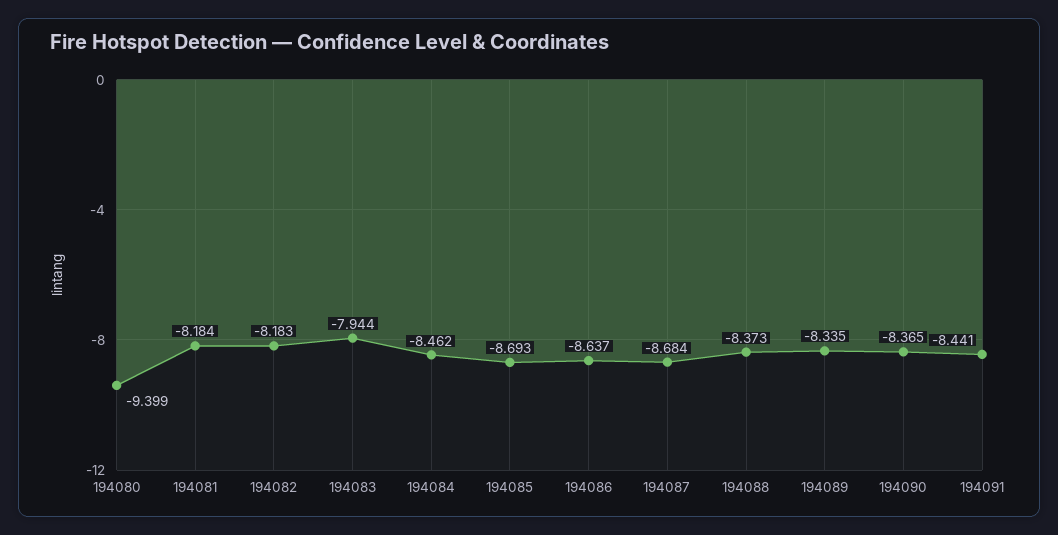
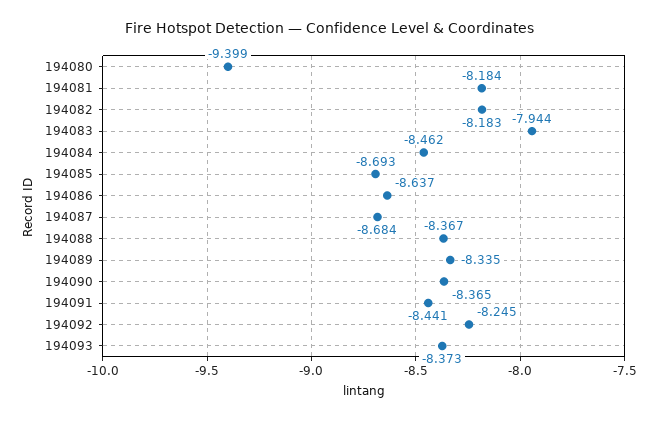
194088: -8.373 -> -8.367
194092: none -> -8.245
194093: none -> -8.373

